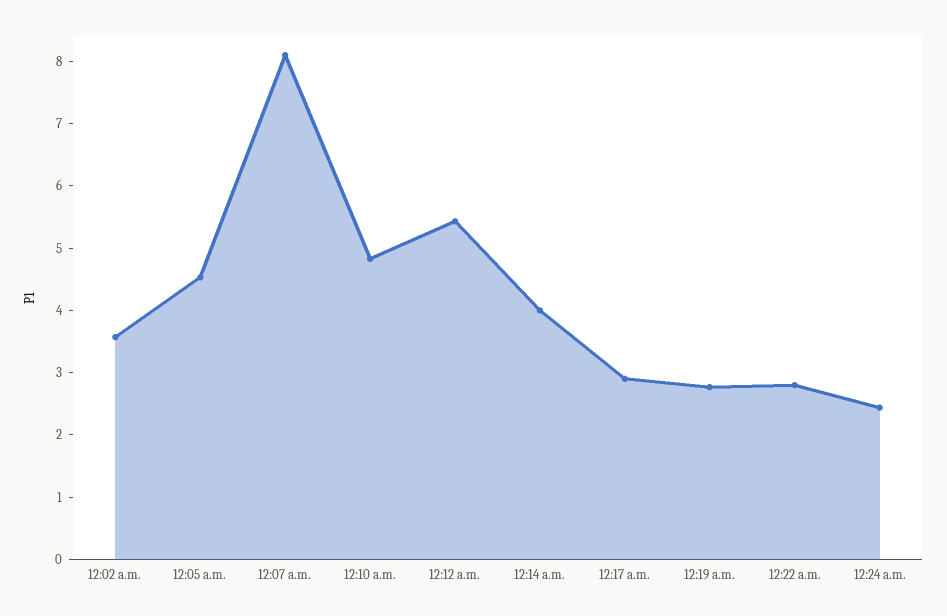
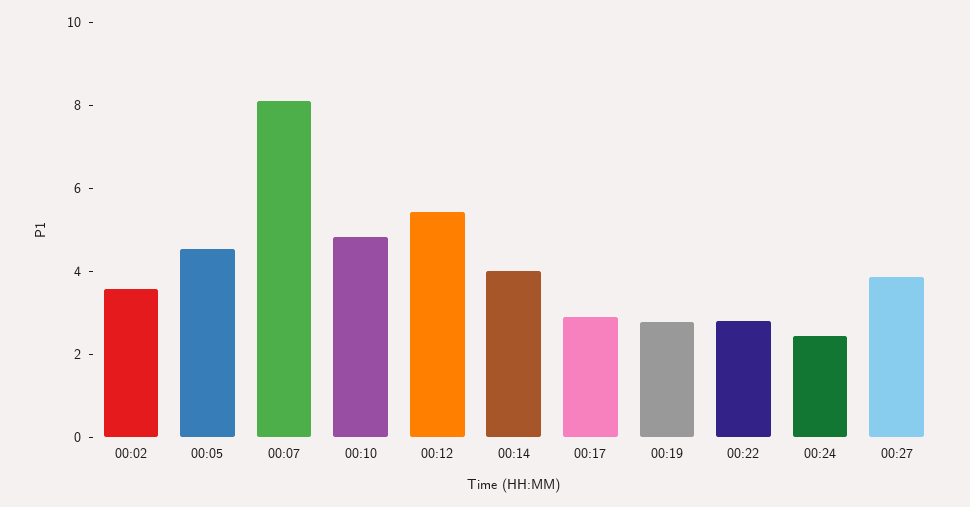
00:27: none -> 4

